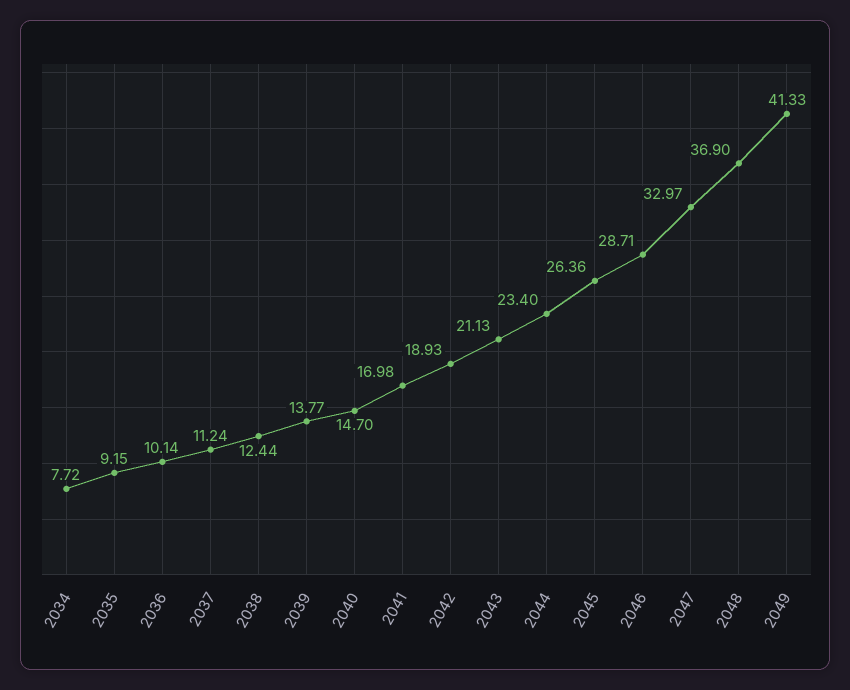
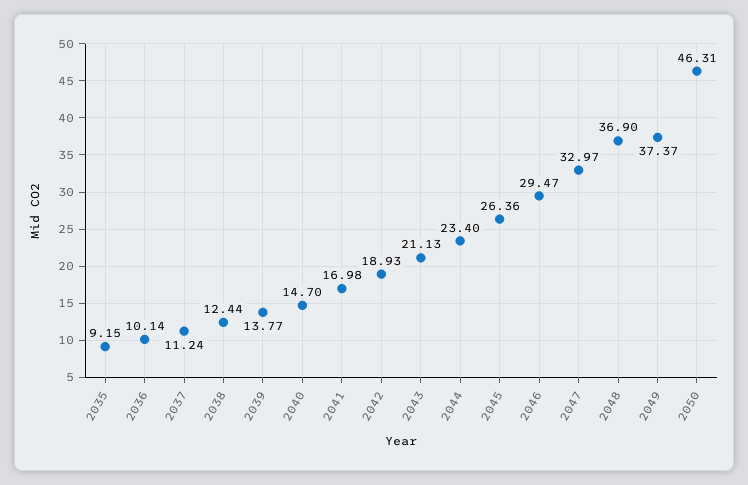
2034: 7.72 -> none
2046: 28.71 -> 29.47
2049: 41.33 -> 37.37
2050: none -> 46.31

